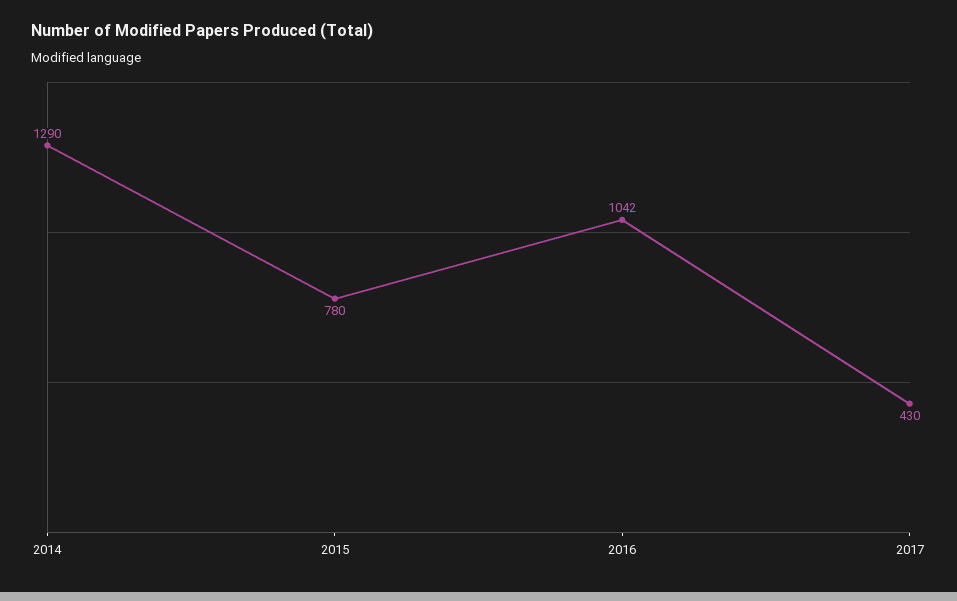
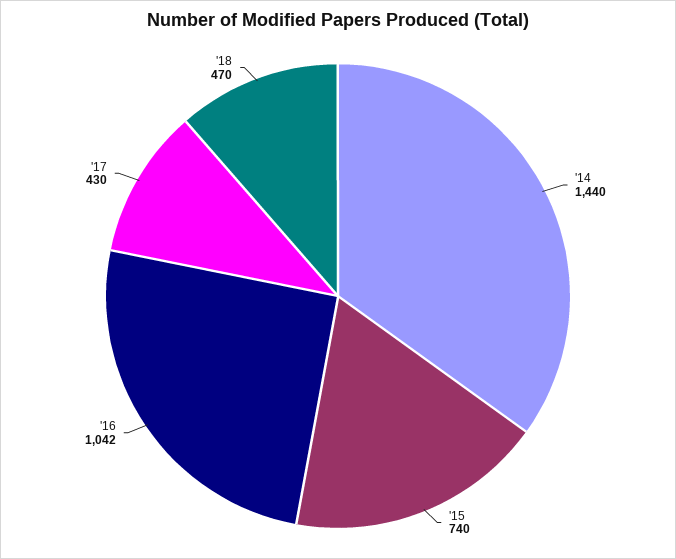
2014: 1290 -> 1440
2015: 780 -> 740
'18: none -> 470

